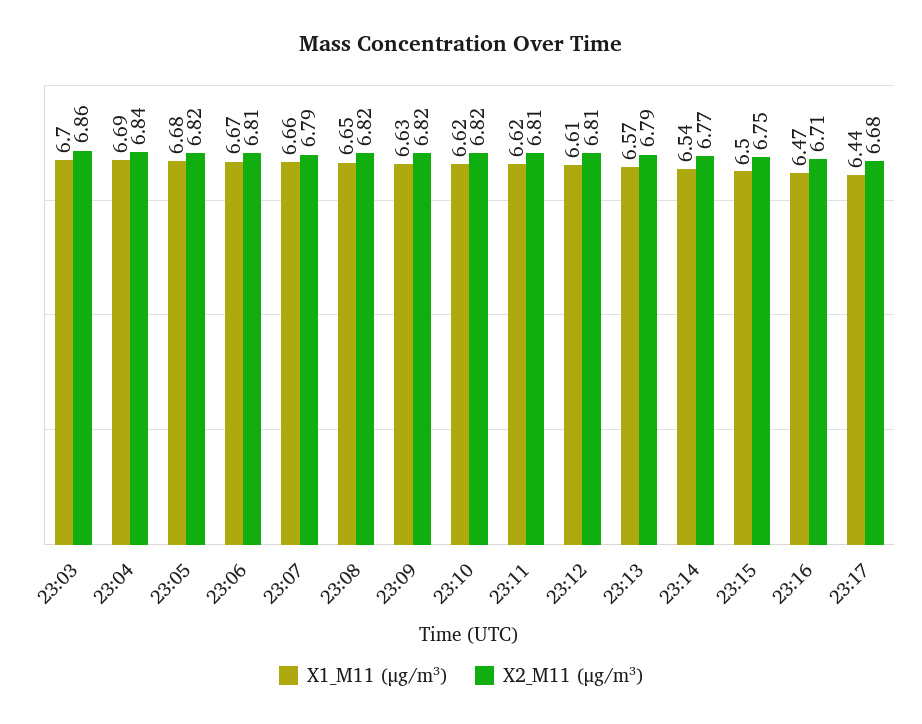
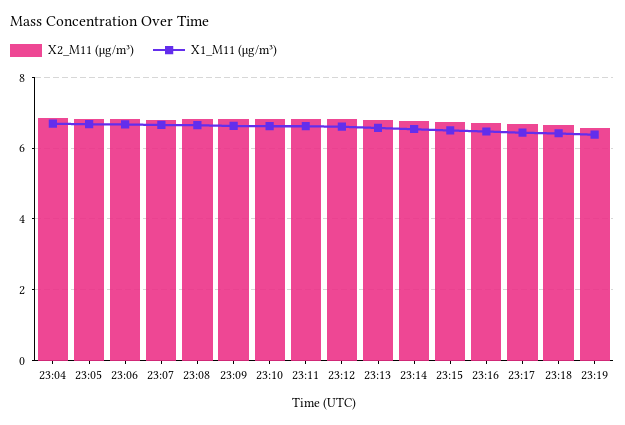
X1_M11 (μg/m³), 23:03: 6.7 -> none
X2_M11 (μg/m³), 23:03: 6.86 -> none
X2_M11 (μg/m³), 23:18: none -> 6.6
X1_M11 (μg/m³), 23:18: none -> 6.4
X2_M11 (μg/m³), 23:19: none -> 6.6
X1_M11 (μg/m³), 23:19: none -> 6.4

